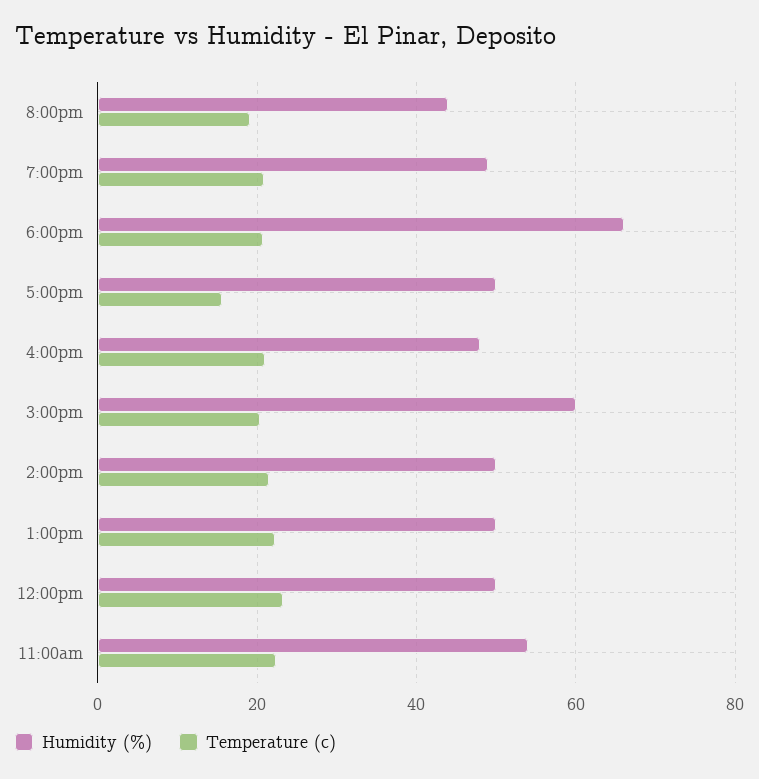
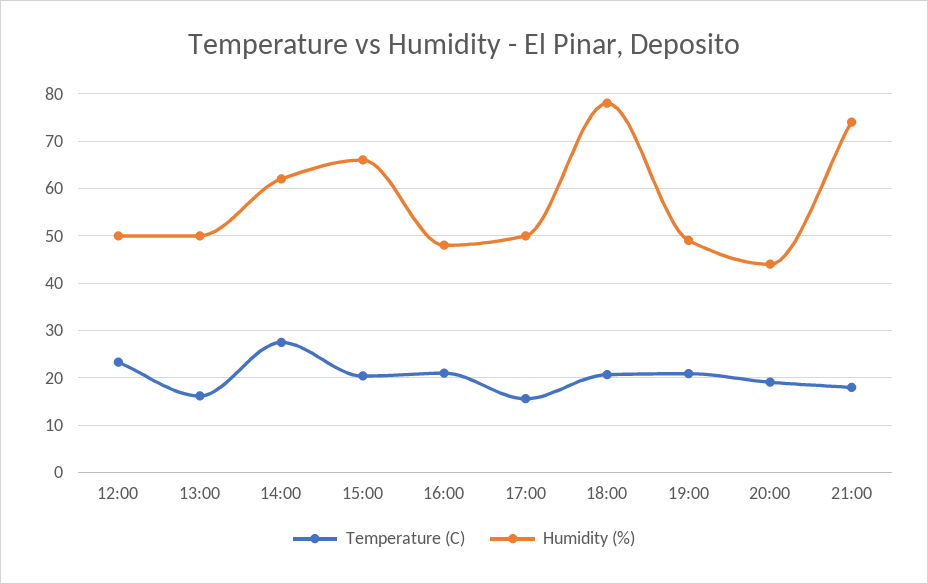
Humidity (%), 6:00pm: 66 -> 78
Humidity (%), 3:00pm: 60 -> 66
Humidity (%), 2:00pm: 50 -> 62
Temperature (c), 2:00pm: 22 -> 28
Temperature (c), 1:00pm: 22 -> 16
Humidity (%), 11:00am: 54 -> none
Temperature (c), 11:00am: 22 -> none
Temperature (c), 21:00: none -> 18
Humidity (%), 21:00: none -> 74

